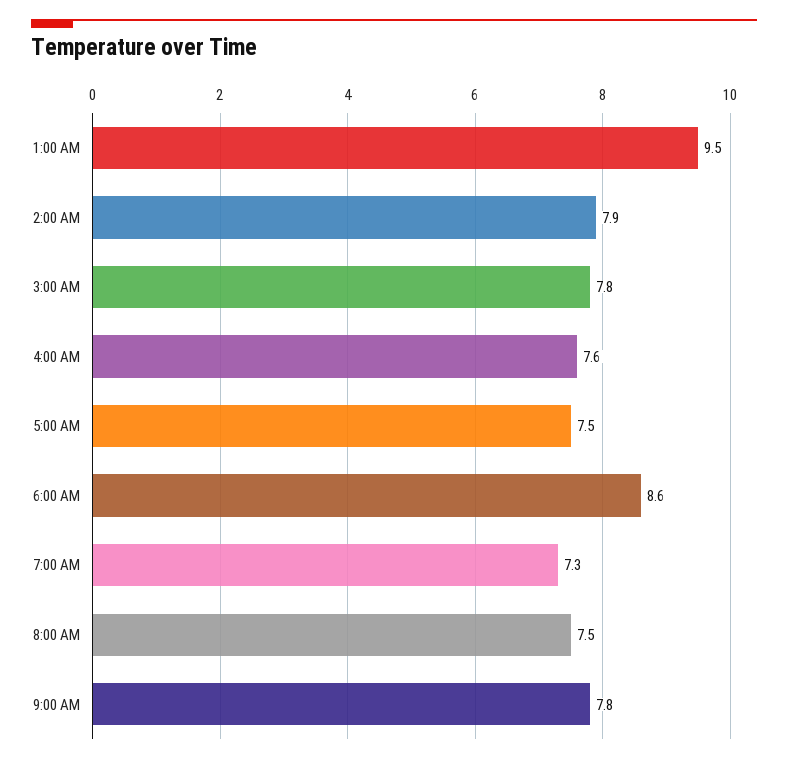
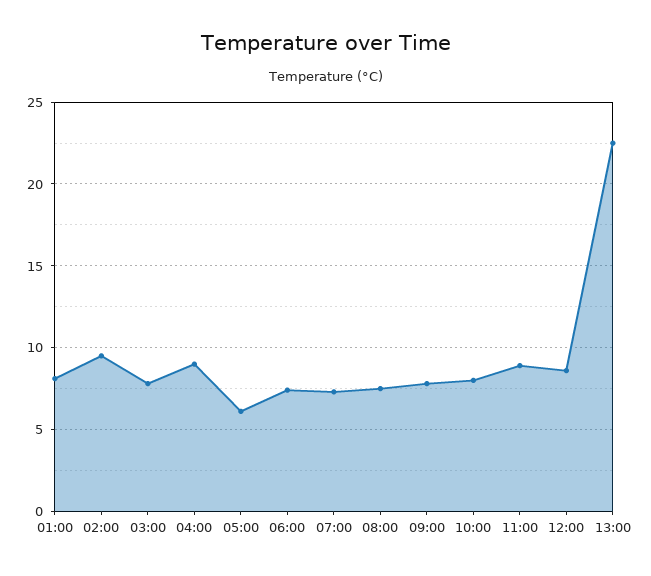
1:00 AM: 9.5 -> 8
2:00 AM: 7.9 -> 9.5
4:00 AM: 7.6 -> 9
5:00 AM: 7.5 -> 6
6:00 AM: 8.6 -> 7.5
10:00: none -> 8
11:00: none -> 9
12:00: none -> 8.5
13:00: none -> 22.5

